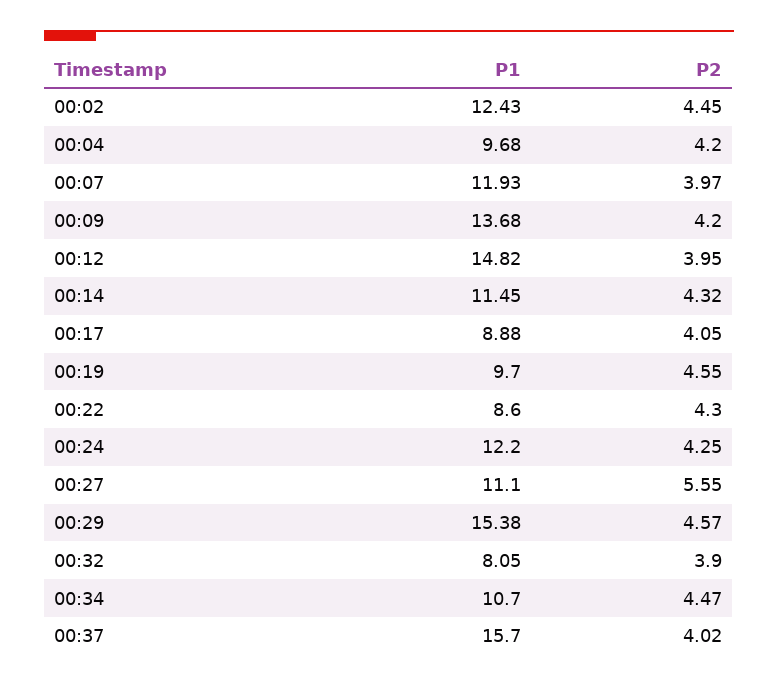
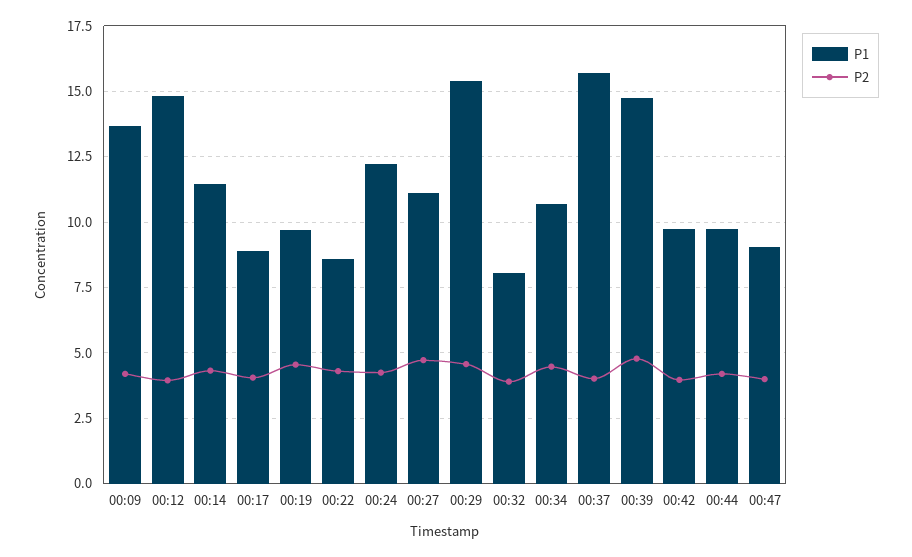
P1, 00:02: 12.43 -> none
P2, 00:02: 4.45 -> none
P1, 00:04: 9.68 -> none
P2, 00:04: 4.2 -> none
P1, 00:07: 11.93 -> none
P2, 00:07: 3.97 -> none
P2, 00:27: 5.55 -> 4.75
P1, 00:39: none -> 14.75
P2, 00:39: none -> 4.75
P1, 00:42: none -> 9.75
P2, 00:42: none -> 4
P1, 00:44: none -> 9.75
P2, 00:44: none -> 4.25
P1, 00:47: none -> 9
P2, 00:47: none -> 4

